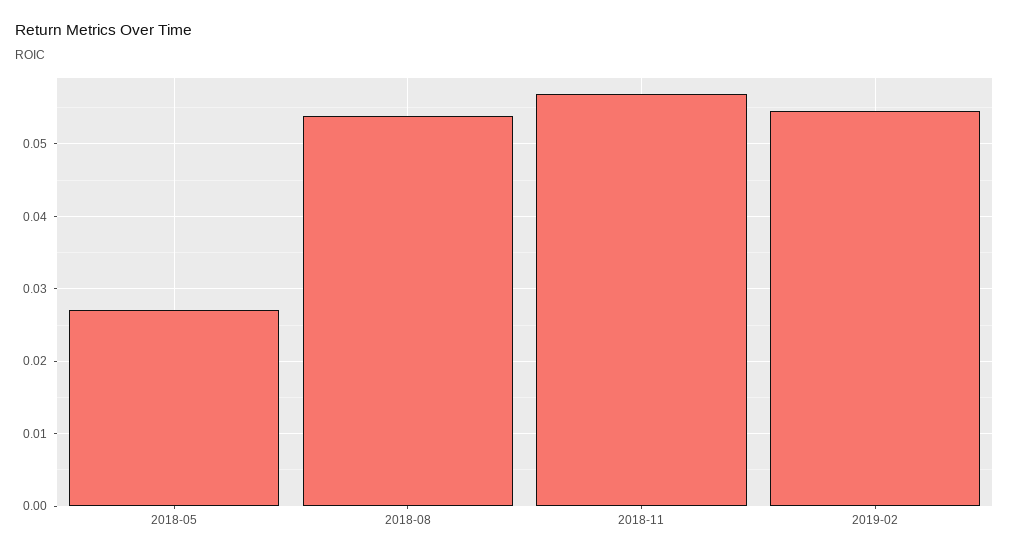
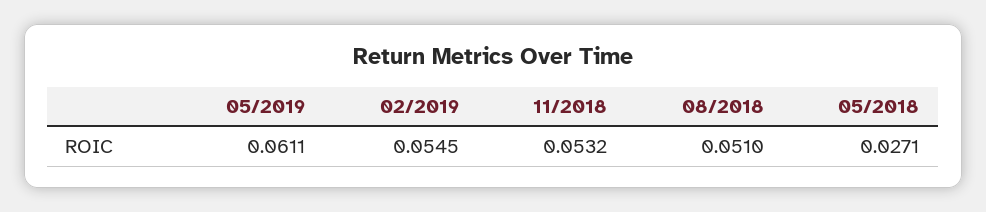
2018-08: 0.054 -> 0.051
2018-11: 0.057 -> 0.0532
05/2019: none -> 0.0611

